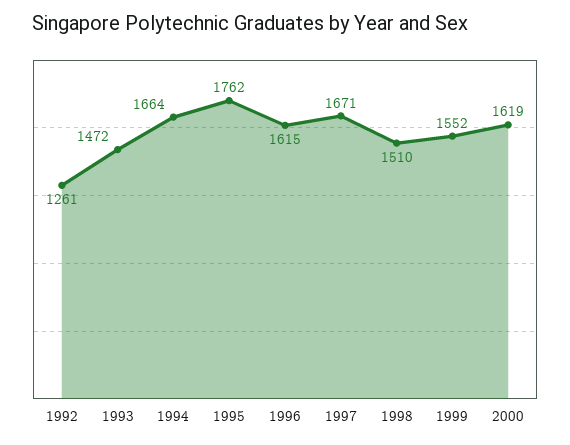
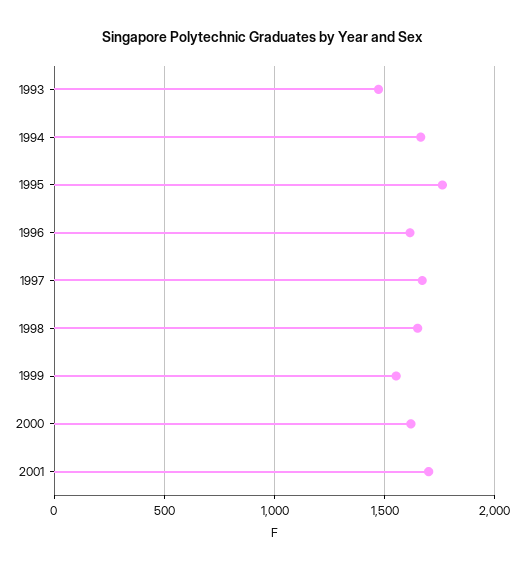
1992: 1261 -> none
1998: 1510 -> 1650
2001: none -> 1700

